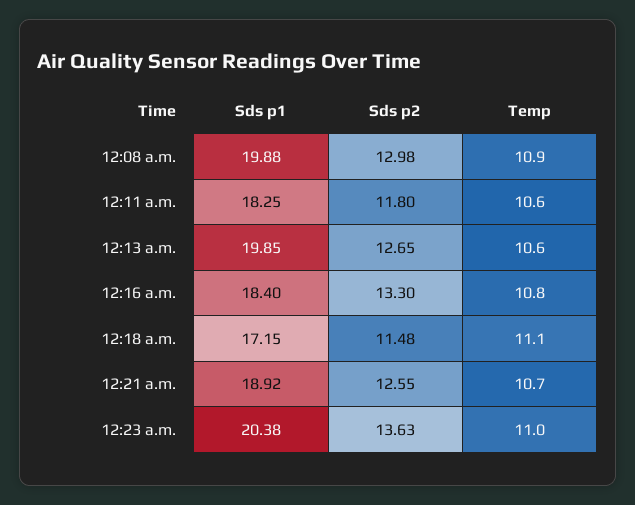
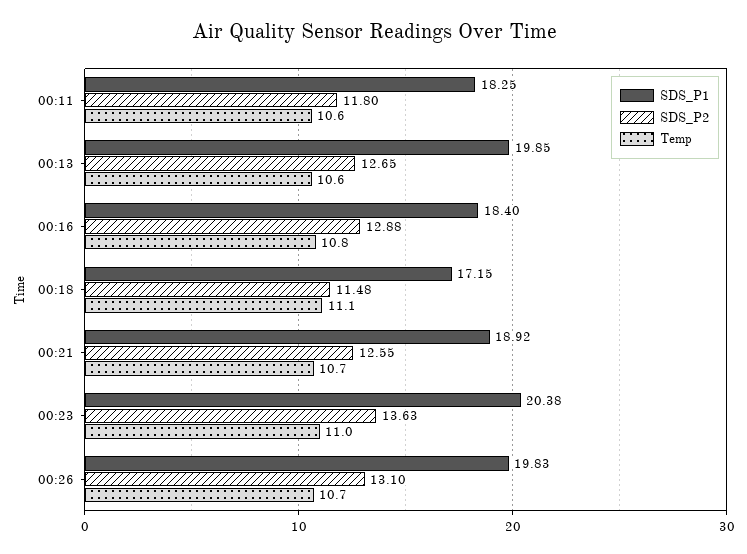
Sds p1, 12:08 a.m.: 19.88 -> none
Sds p2, 12:08 a.m.: 12.98 -> none
Temp, 12:08 a.m.: 10.9 -> none
Sds p2, 12:16 a.m.: 13.3 -> 12.88
Sds p1, 00:26: none -> 19.83
Sds p2, 00:26: none -> 13.1
Temp, 00:26: none -> 10.7

